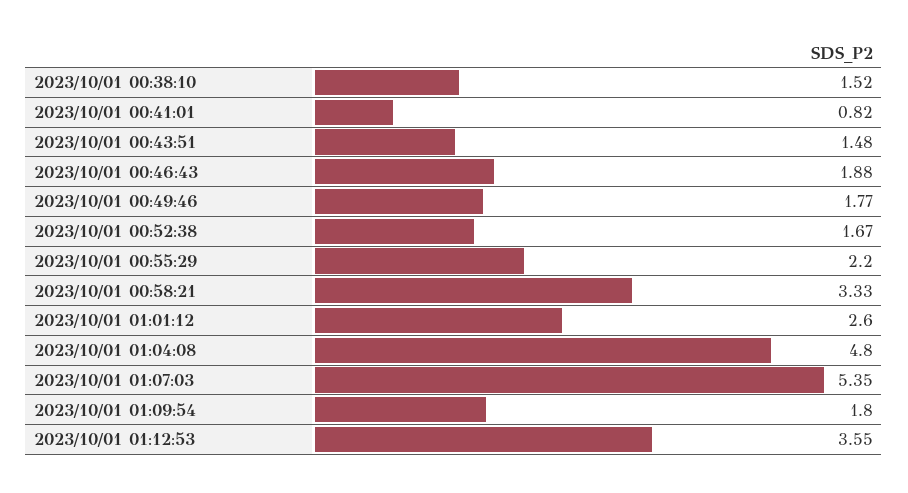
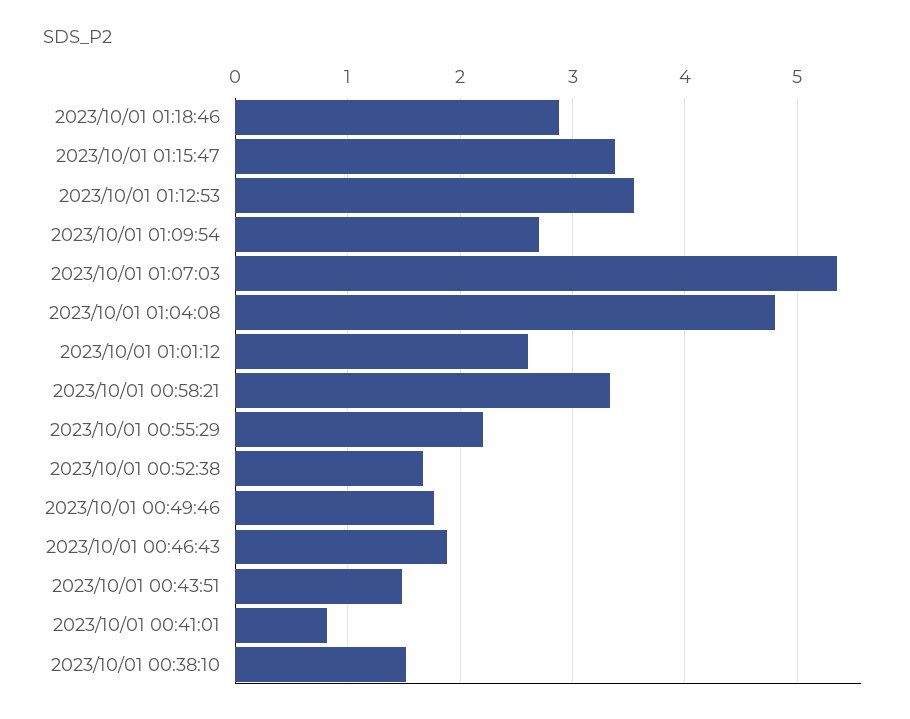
2023/10/01 01:09:54: 1.8 -> 2.7
2023/10/01 01:18:46: none -> 2.9
2023/10/01 01:15:47: none -> 3.4

